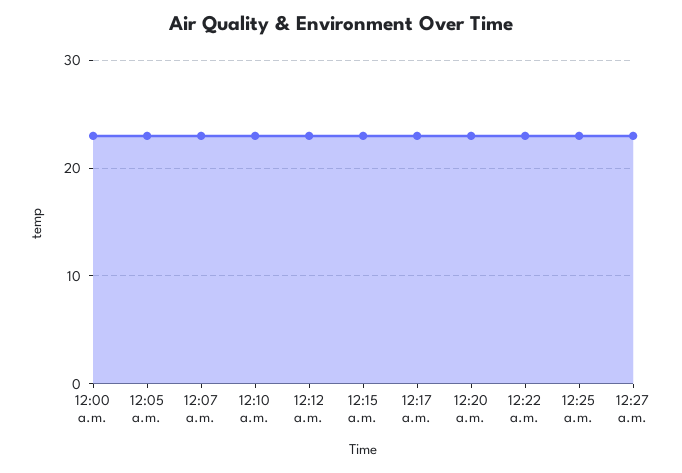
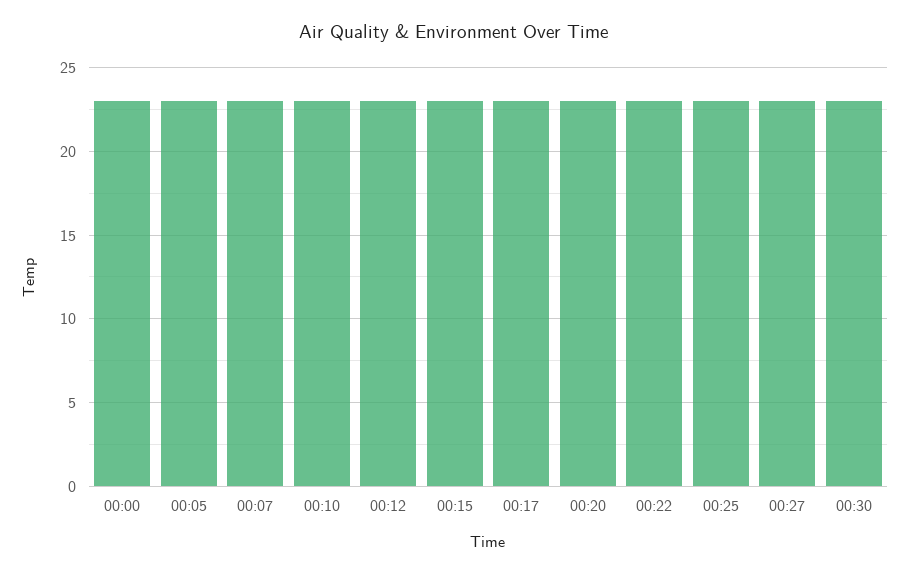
00:30: none -> 23

